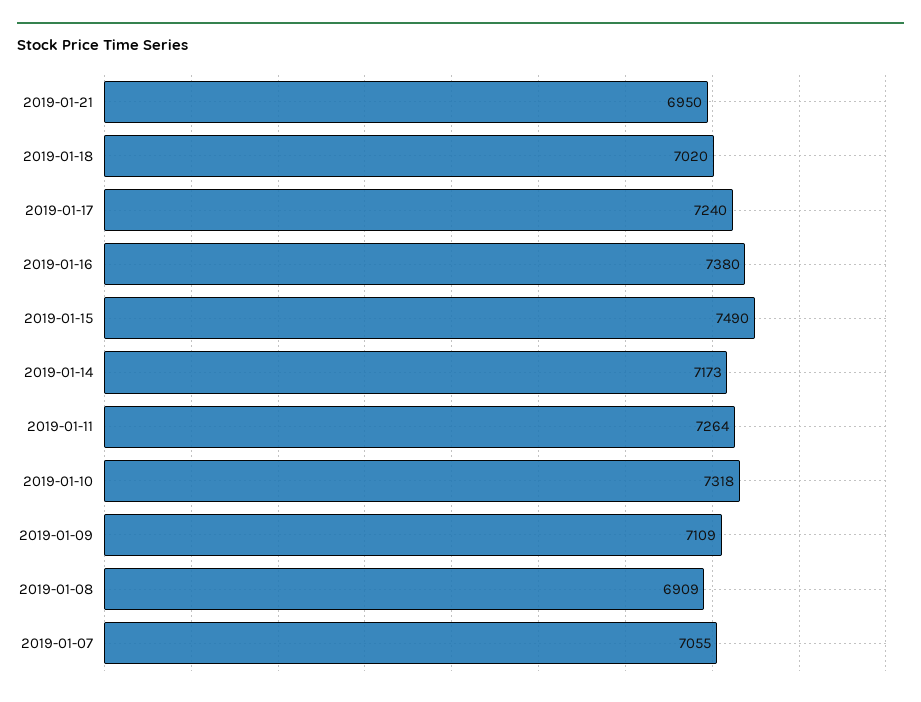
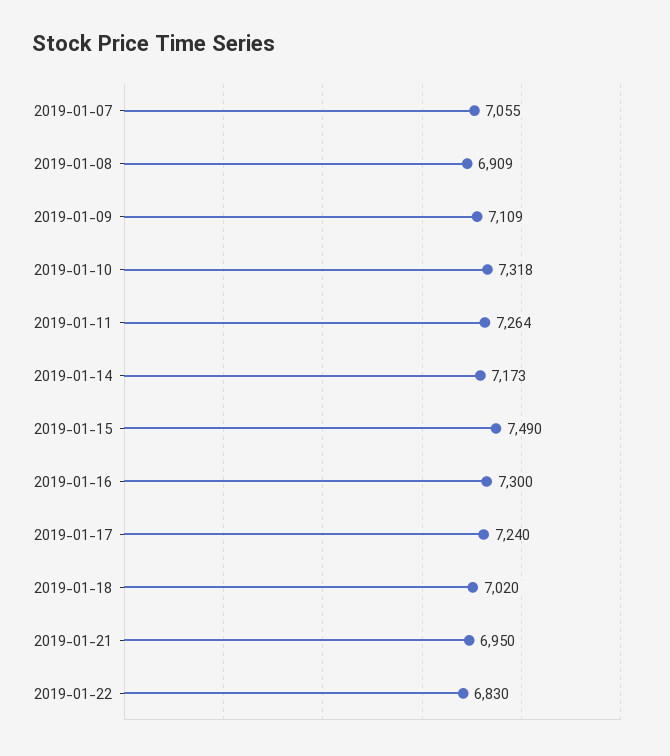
2019-01-16: 7380 -> 7300
2019-01-22: none -> 6830

